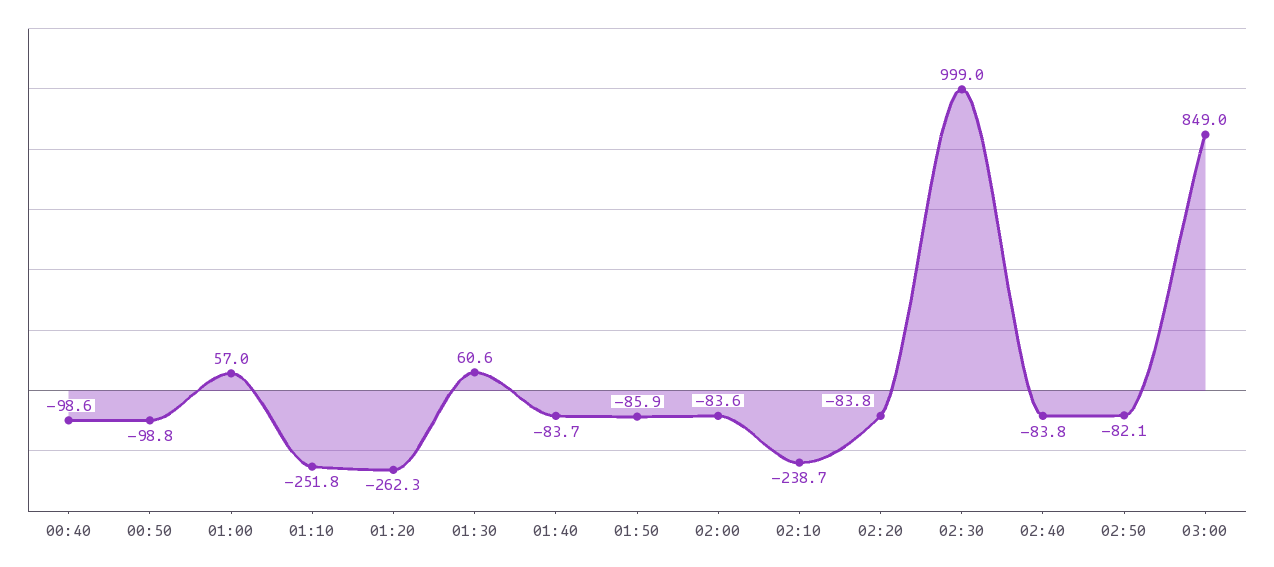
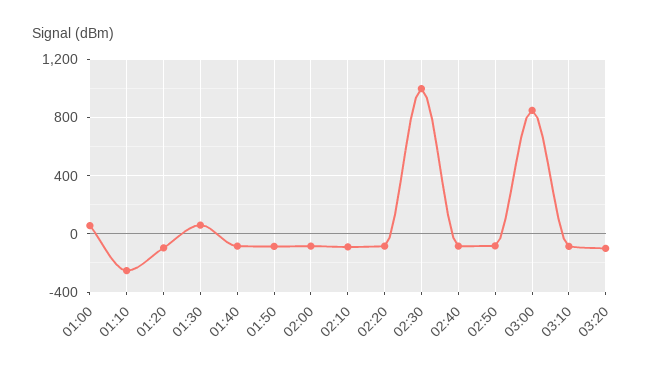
00:40: -98.6 -> none
00:50: -98.8 -> none
01:20: -262.3 -> -100
02:10: -238.7 -> -100
03:10: none -> -100
03:20: none -> -100

